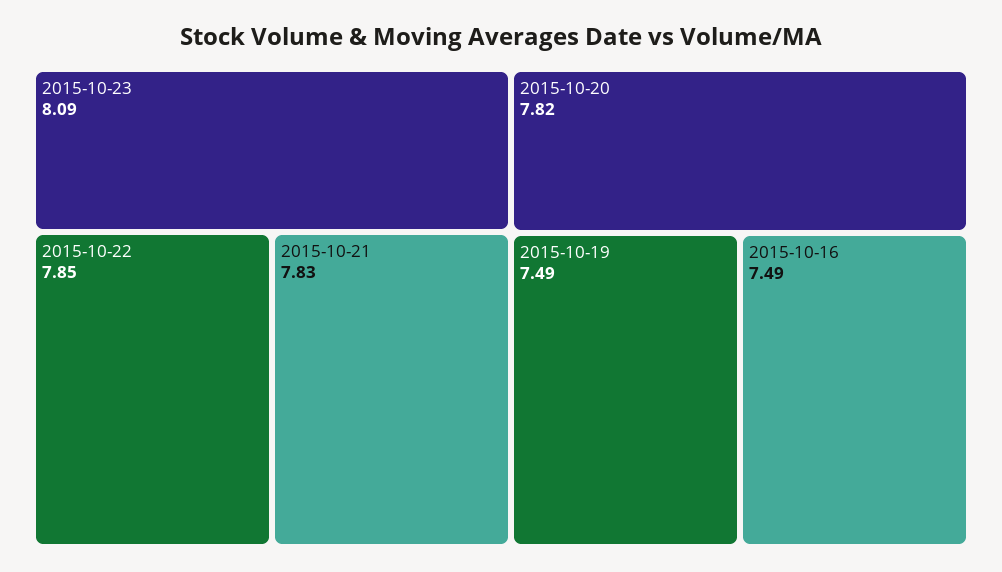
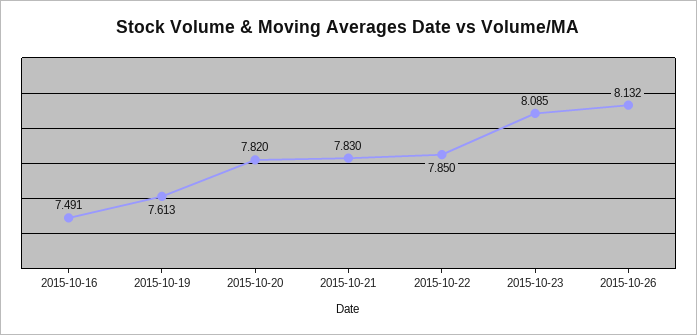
2015-10-19: 7.49 -> 7.613
2015-10-26: none -> 8.132

